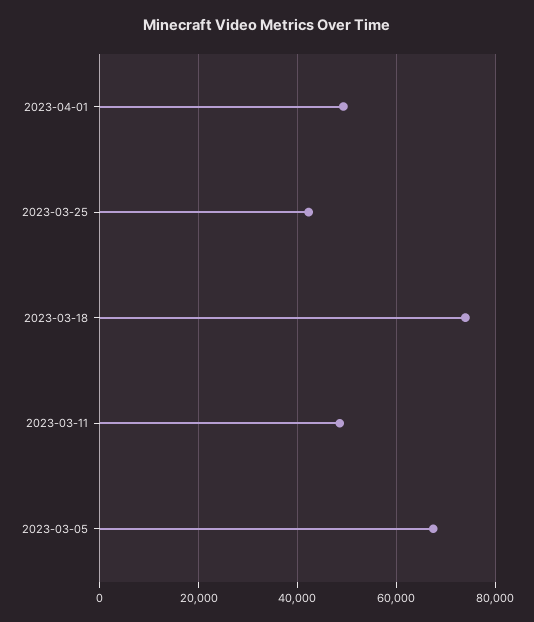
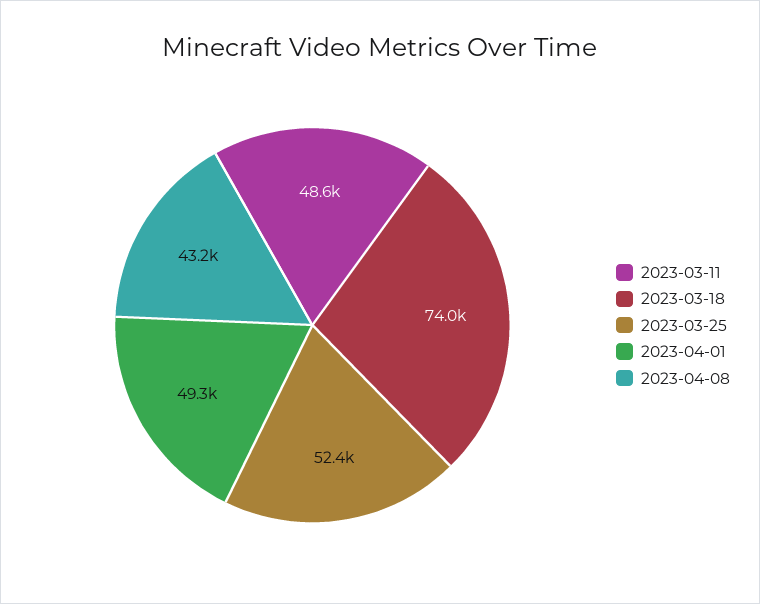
2023-03-25: 42000 -> 52400
2023-03-05: 68000 -> none
2023-04-08: none -> 43200

